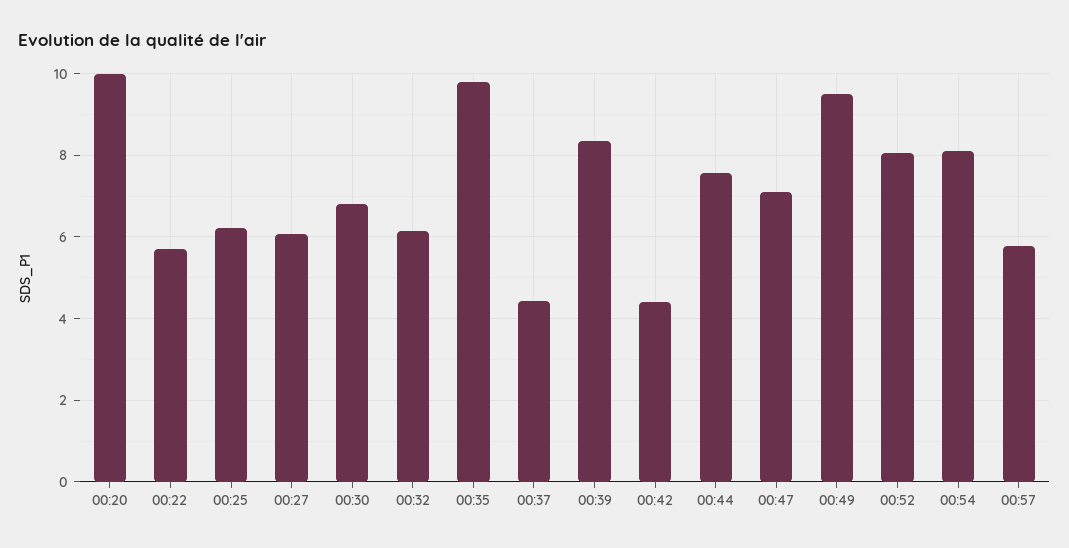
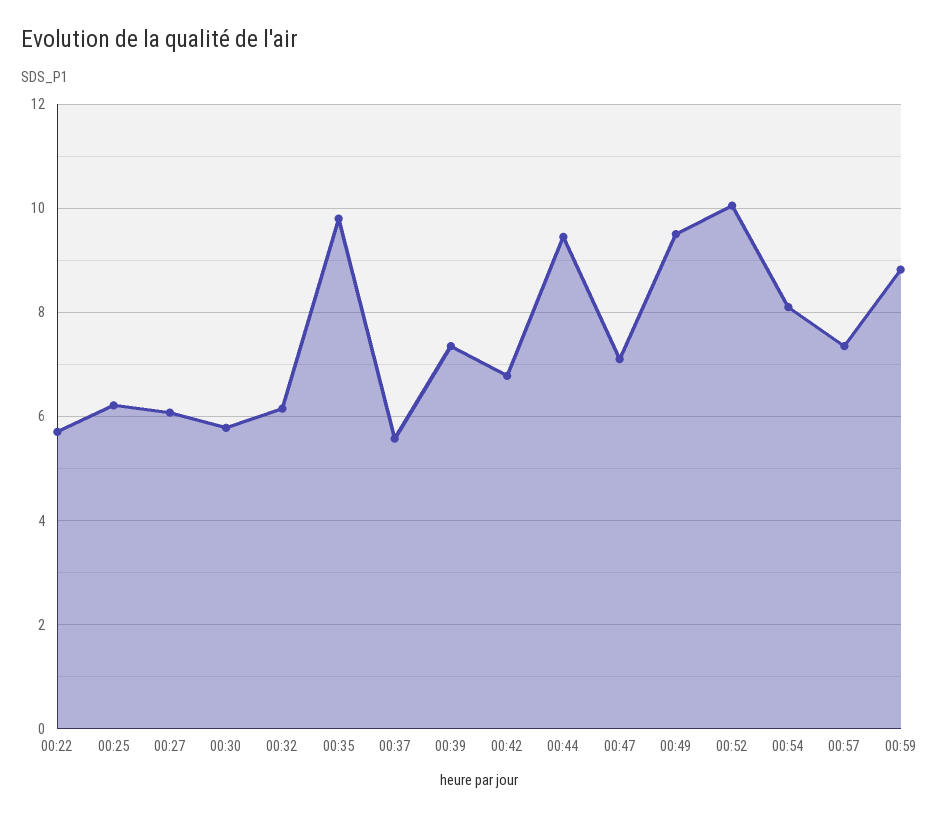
00:20: 10 -> none
00:30: 6.8 -> 5.8
00:37: 4.4 -> 5.6
00:39: 8.4 -> 7.4
00:42: 4.4 -> 6.8
00:44: 7.6 -> 9.4
00:52: 8 -> 10
00:57: 5.8 -> 7.4
00:59: none -> 8.8

